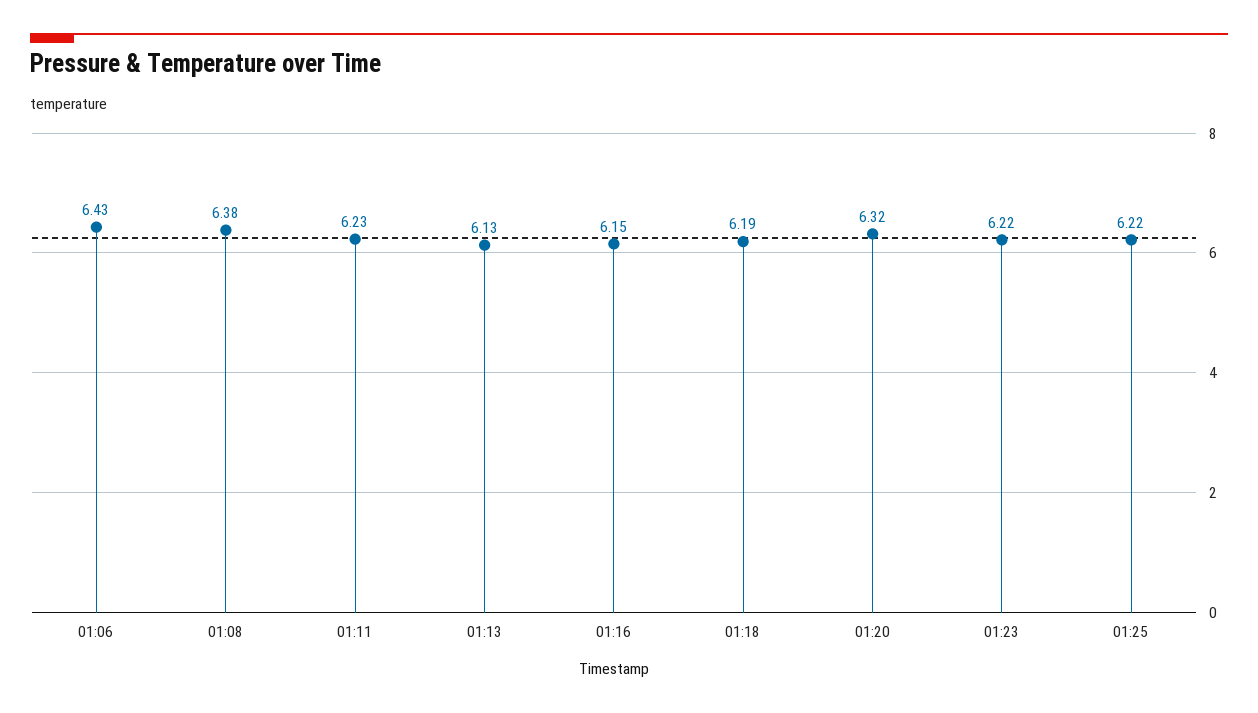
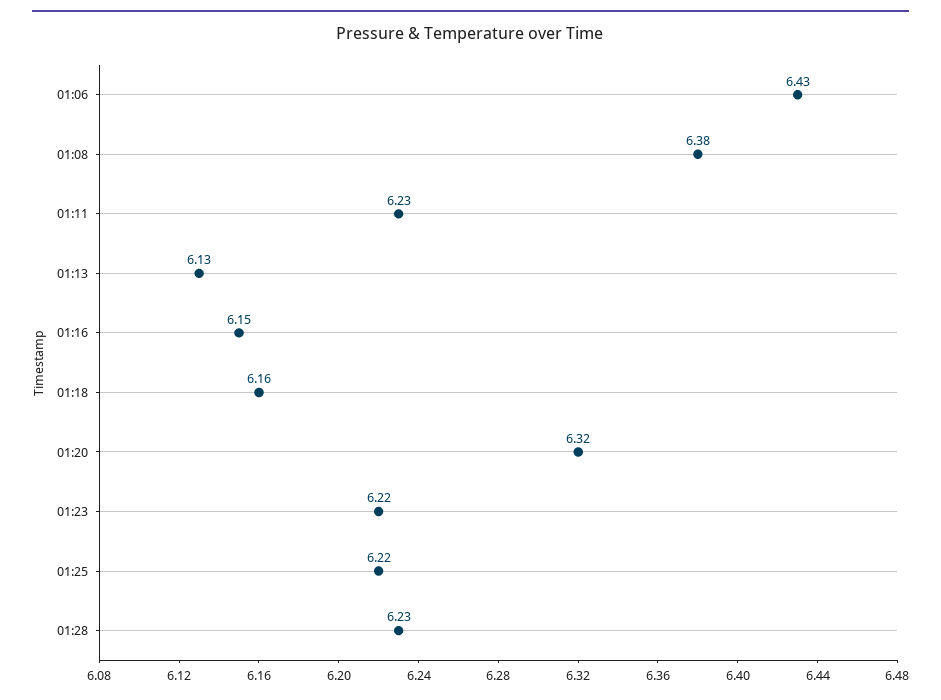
01:18: 6.19 -> 6.16
01:28: none -> 6.23

